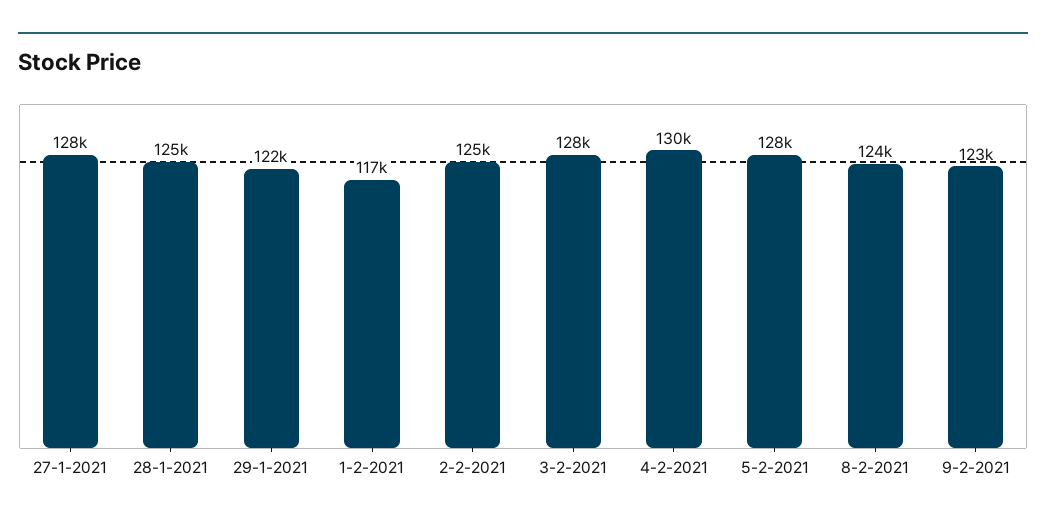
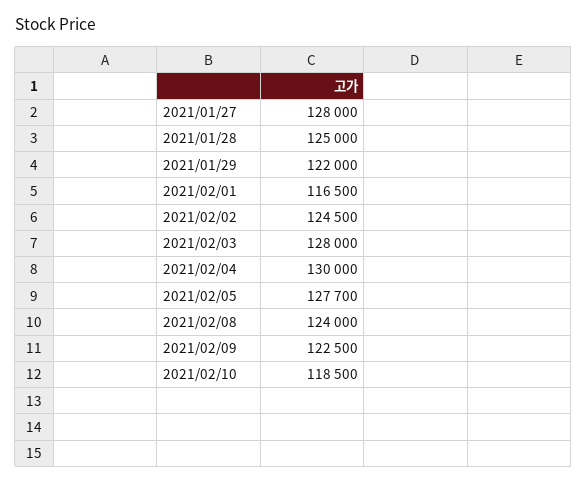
2021/02/10: none -> 118500

